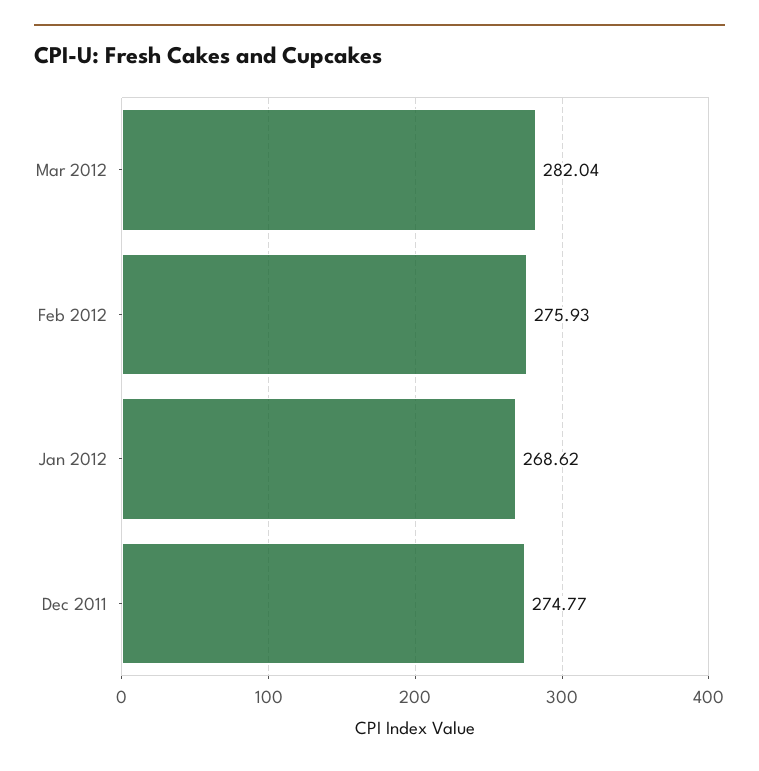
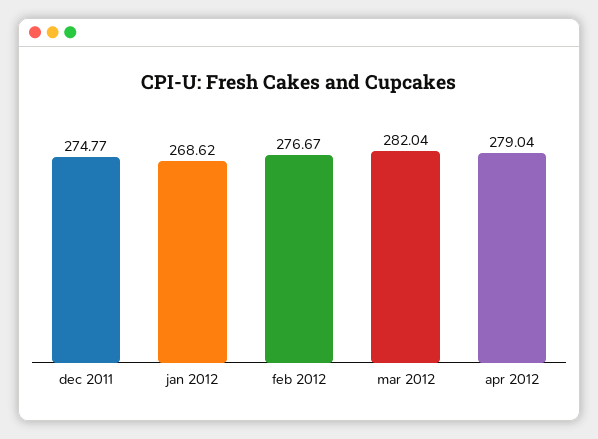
Feb 2012: 275.93 -> 276.67
apr 2012: none -> 279.04

